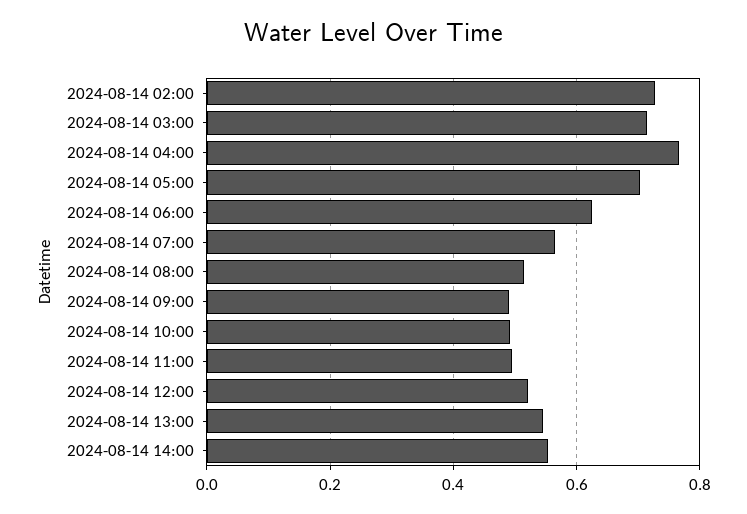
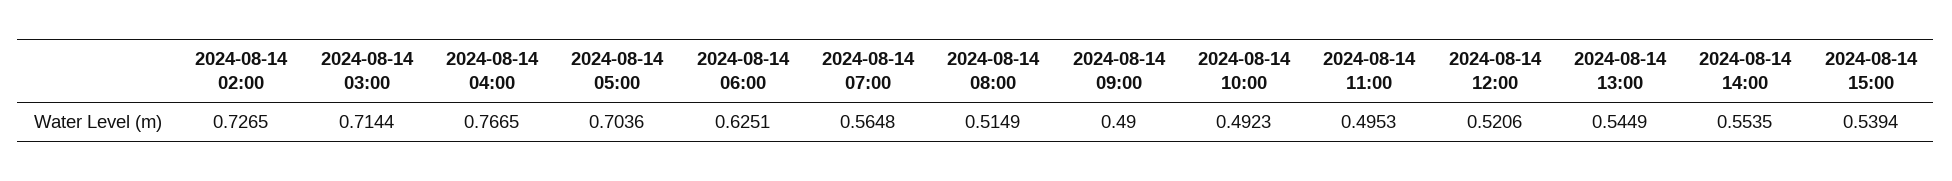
2024-08-14 15:00: none -> 0.5394

